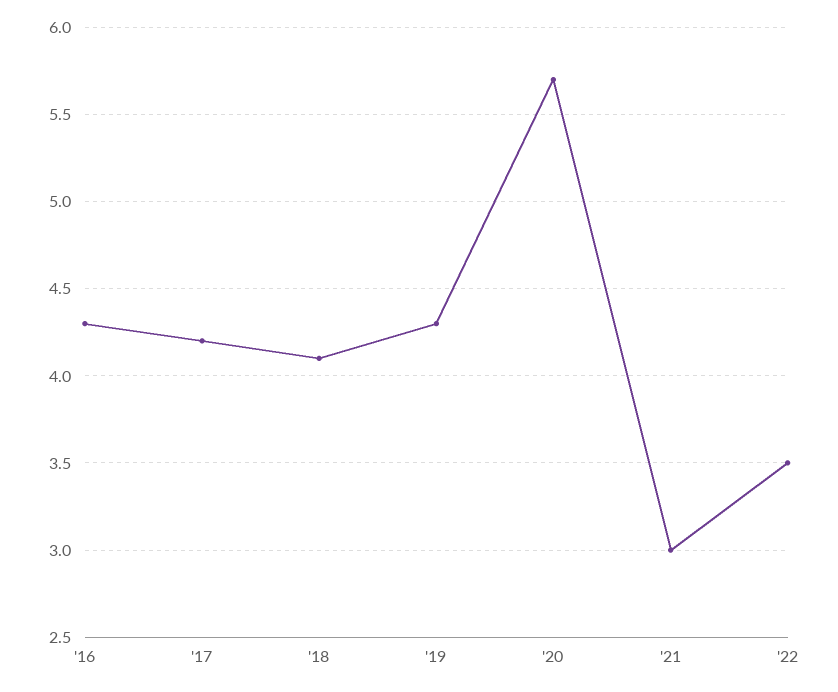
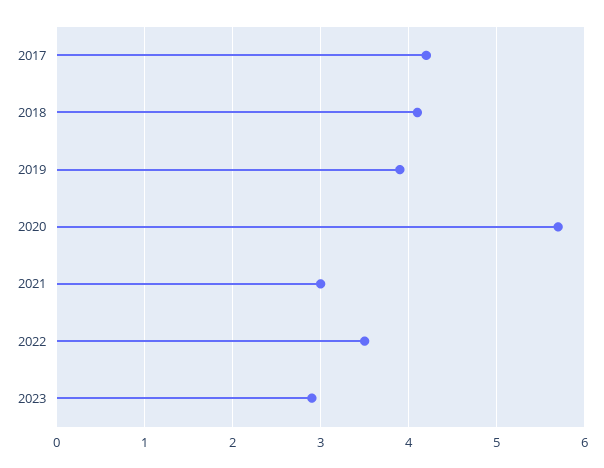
'16: 4.3 -> none
'19: 4.3 -> 3.9
2023: none -> 2.9

